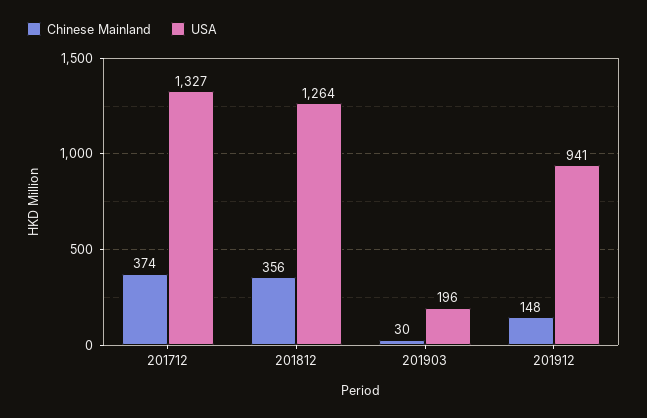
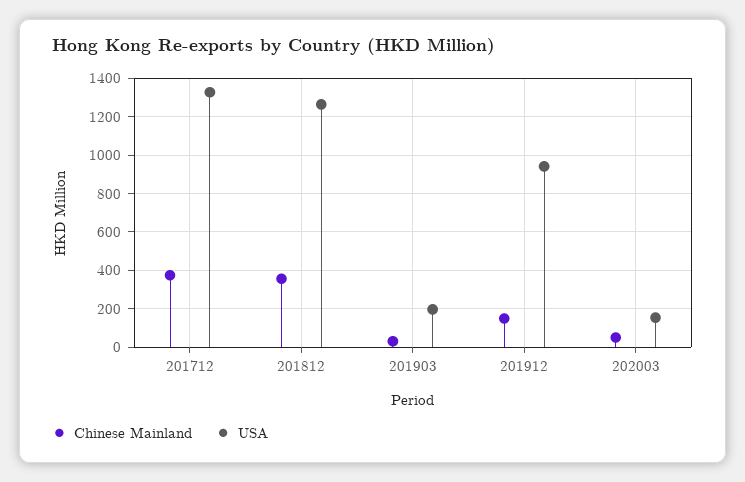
Chinese Mainland, 202003: none -> 50
USA, 202003: none -> 150

